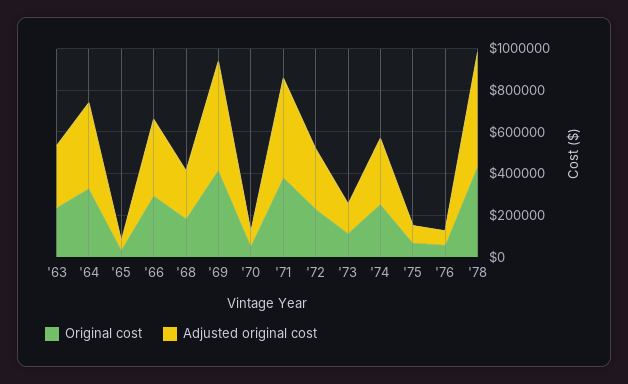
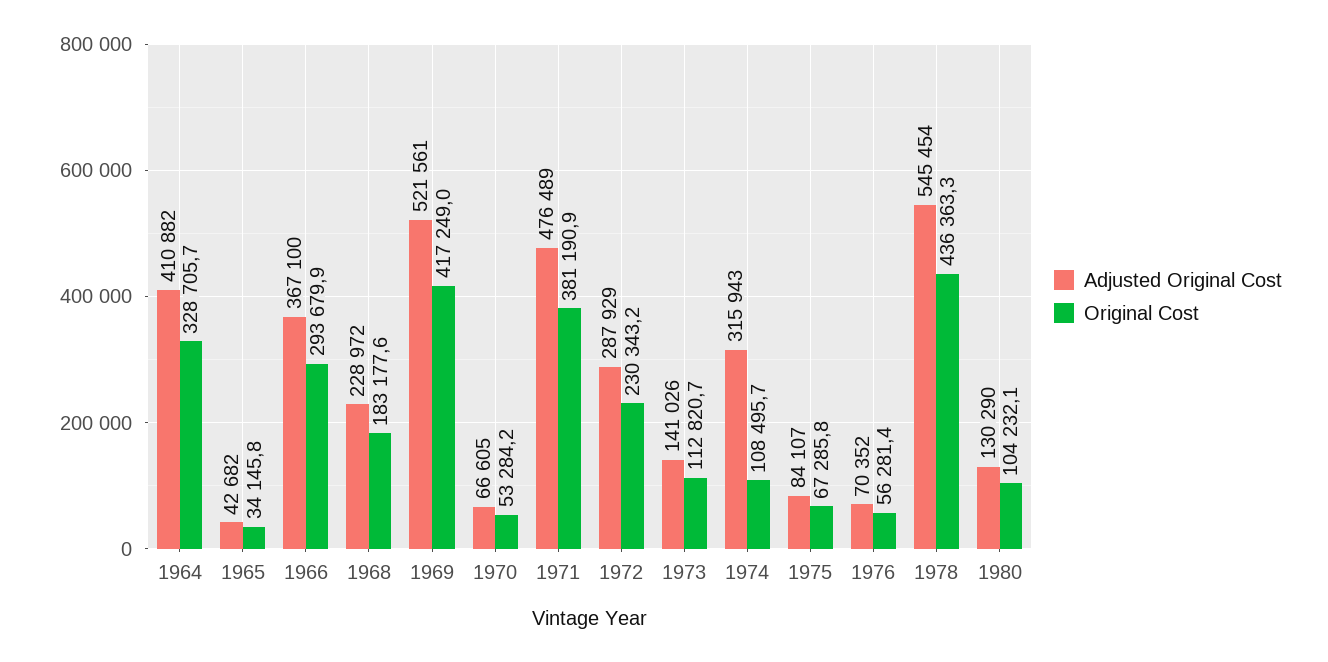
Original cost, '63: 250000 -> none
Adjusted original cost, '63: 300000 -> none
Original cost, '74: 250000 -> 108495.7
Adjusted original cost, 1980: none -> 130290
Original cost, 1980: none -> 104232.1

